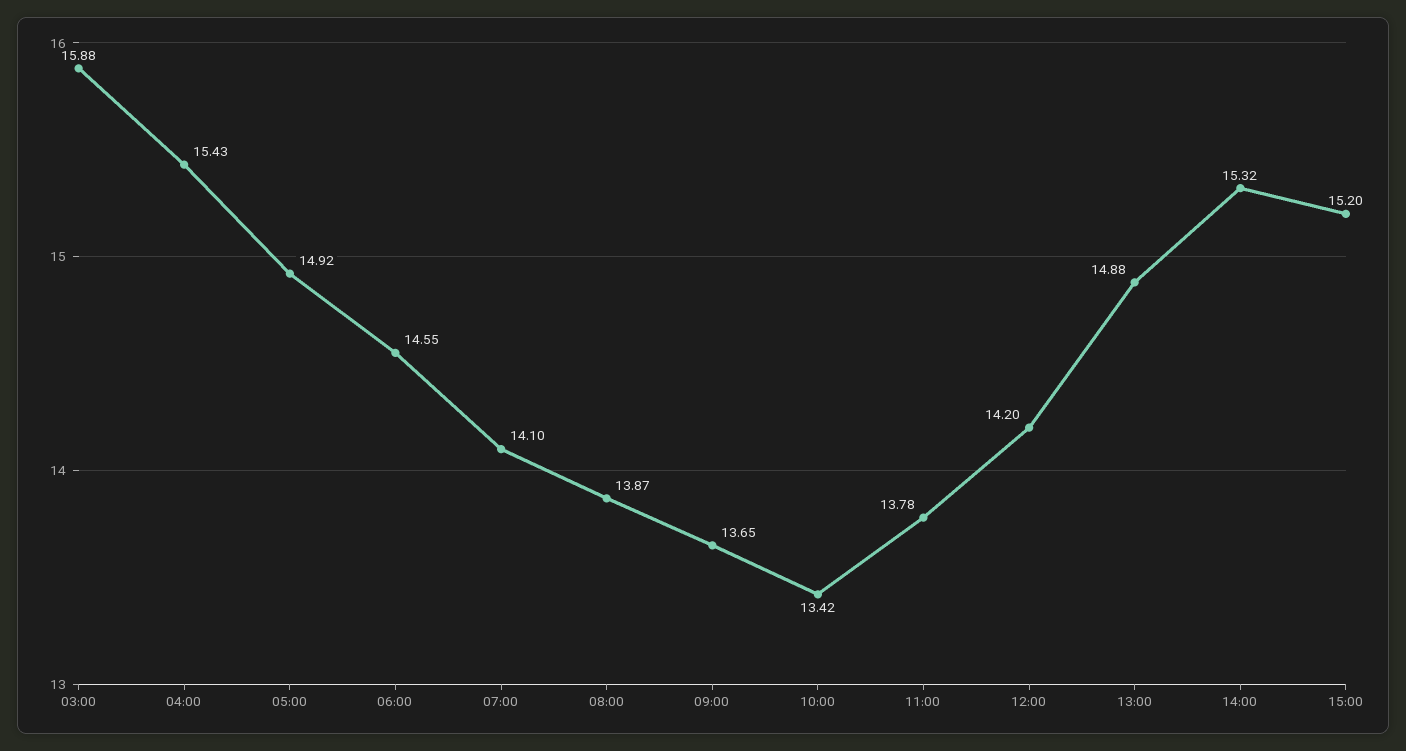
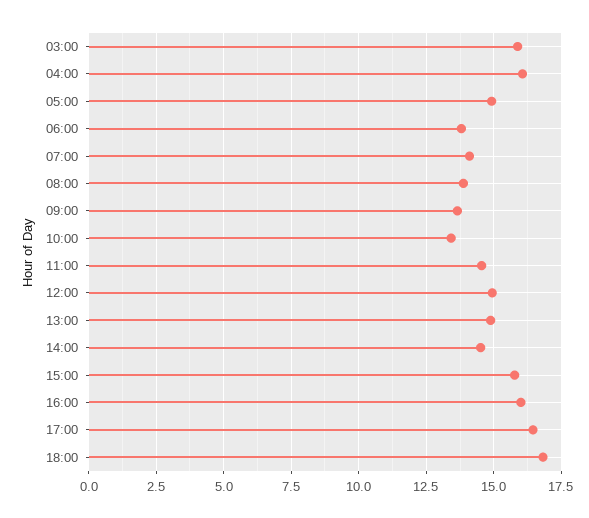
04:00: 15.43 -> 16
06:00: 14.55 -> 13.75
11:00: 13.78 -> 14.5
12:00: 14.2 -> 15
14:00: 15.32 -> 14.5
15:00: 15.2 -> 15.75
16:00: none -> 16
17:00: none -> 16.5
18:00: none -> 16.75

